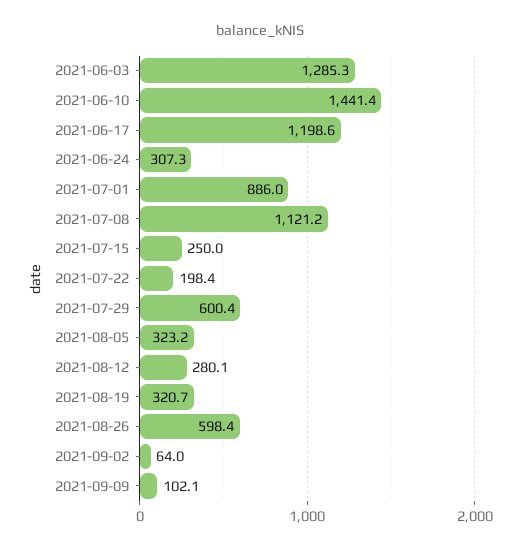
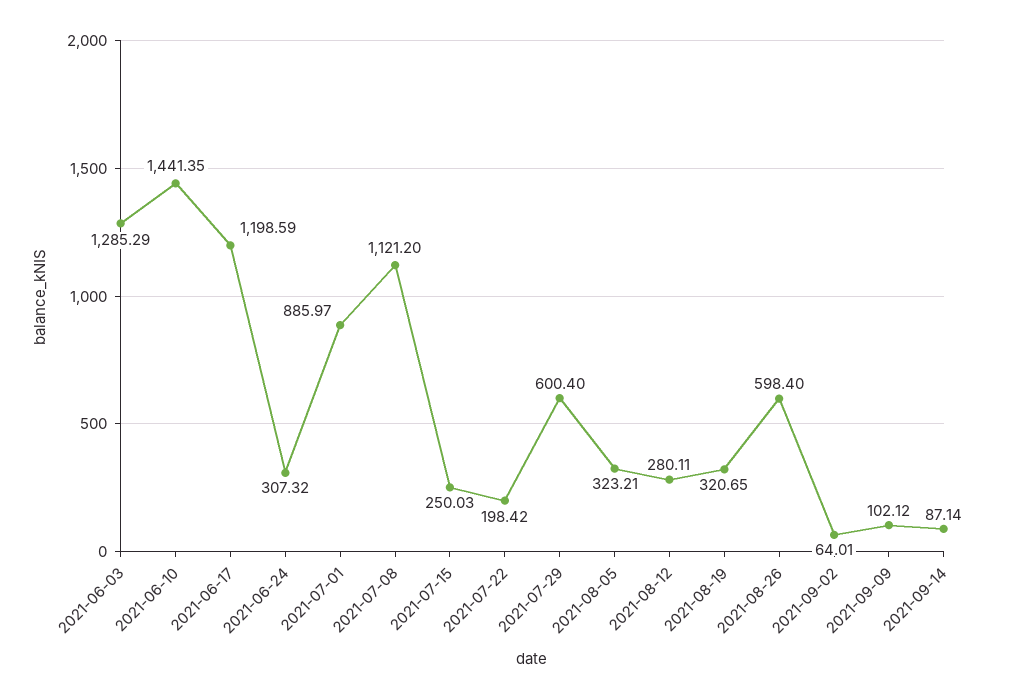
2021-09-14: none -> 87.14

